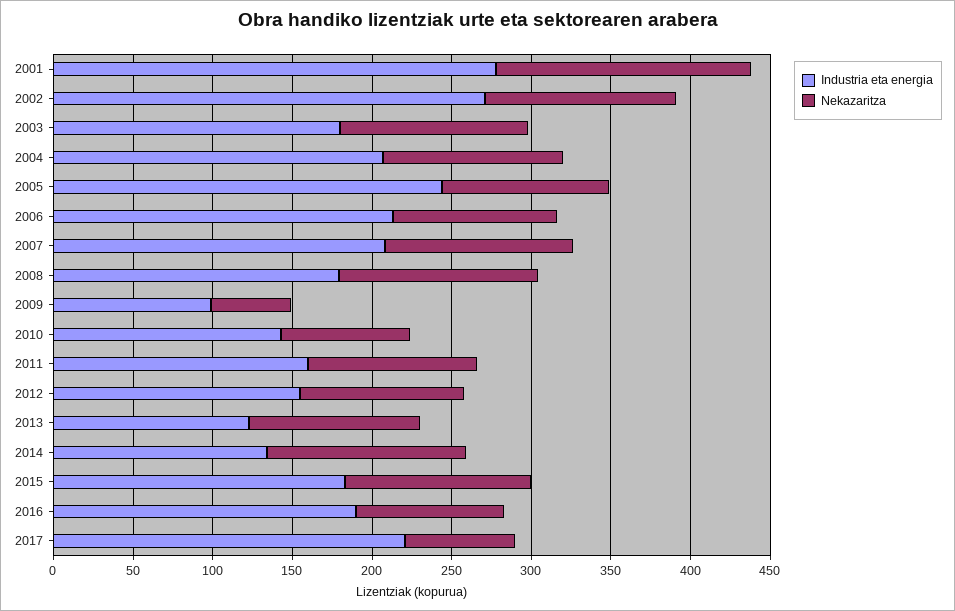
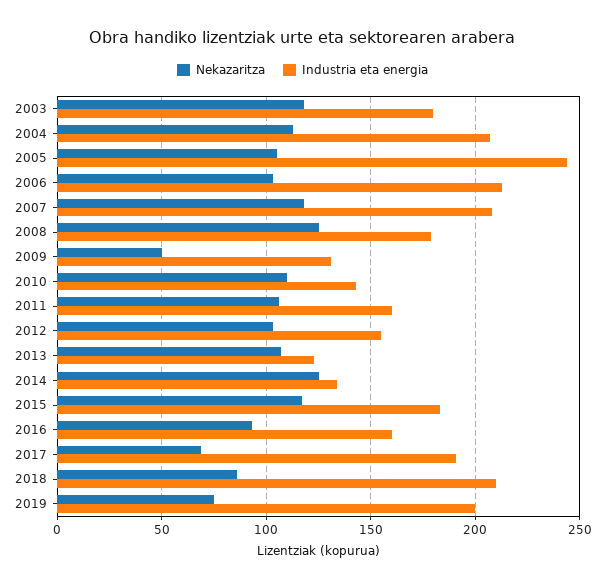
Industria eta energia, 2001: 280 -> none
Nekazaritza, 2001: 160 -> none
Industria eta energia, 2002: 270 -> none
Nekazaritza, 2002: 120 -> none
Industria eta energia, 2009: 100 -> 130
Nekazaritza, 2010: 80 -> 110
Industria eta energia, 2016: 190 -> 160
Industria eta energia, 2017: 220 -> 190
Nekazaritza, 2018: none -> 85
Industria eta energia, 2018: none -> 210
Nekazaritza, 2019: none -> 75
Industria eta energia, 2019: none -> 200

